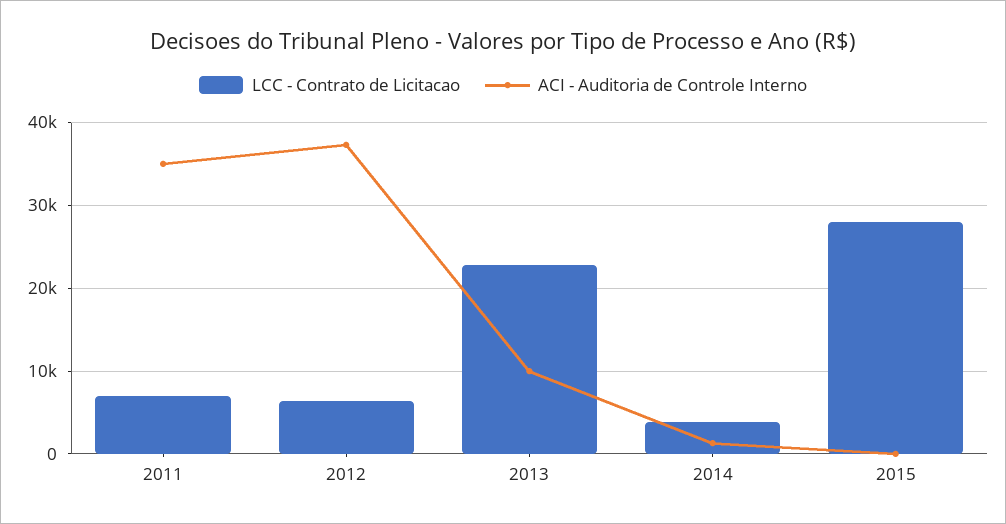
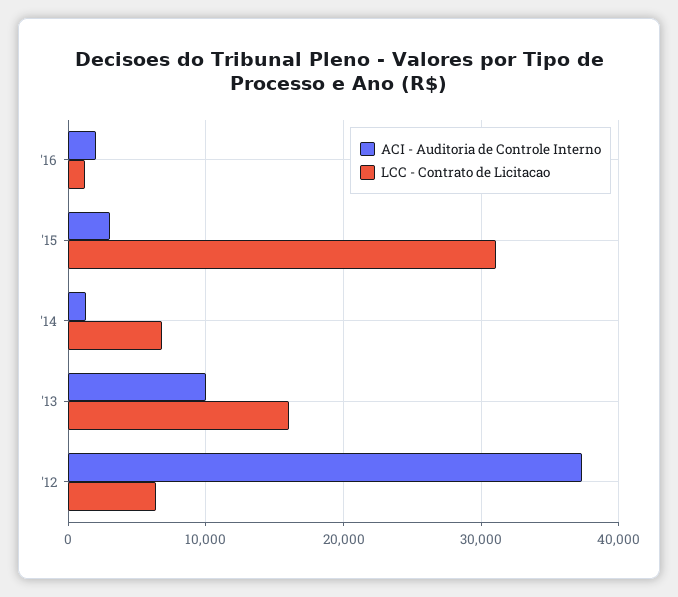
LCC - Contrato de Licitacao, 2011: 7000 -> none
ACI - Auditoria de Controle Interno, 2011: 35000 -> none
LCC - Contrato de Licitacao, 2013: 23000 -> 16000
LCC - Contrato de Licitacao, 2014: 4000 -> 7000
LCC - Contrato de Licitacao, 2015: 28000 -> 31000
ACI - Auditoria de Controle Interno, 2015: 0 -> 3000
ACI - Auditoria de Controle Interno, '16: none -> 2000
LCC - Contrato de Licitacao, '16: none -> 1000

